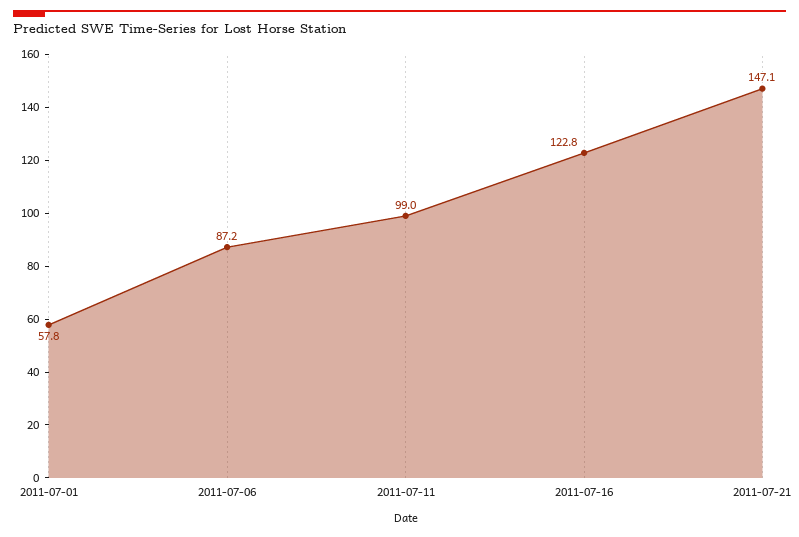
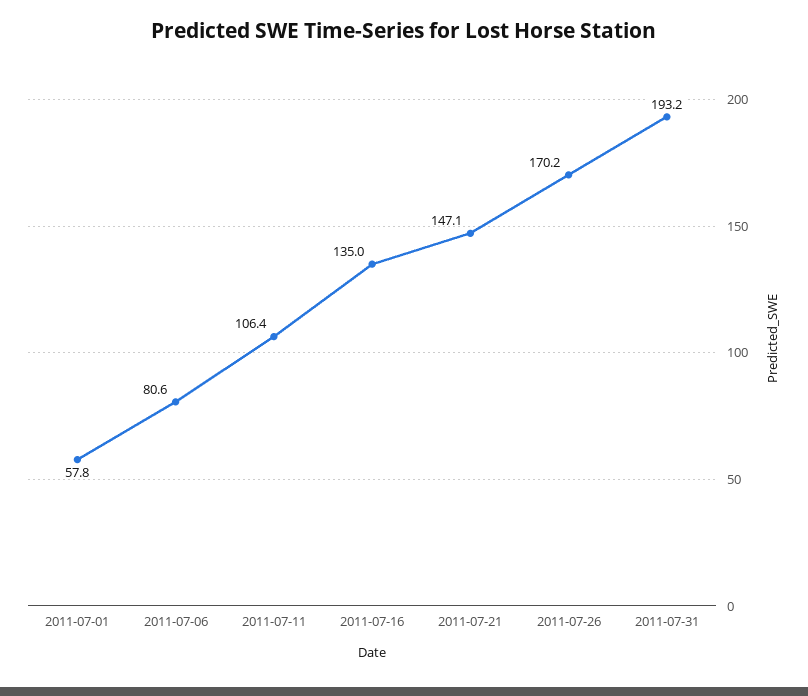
2011-07-06: 87.2 -> 80.6
2011-07-11: 99 -> 106.4
2011-07-16: 122.8 -> 135
2011-07-26: none -> 170.2
2011-07-31: none -> 193.2

